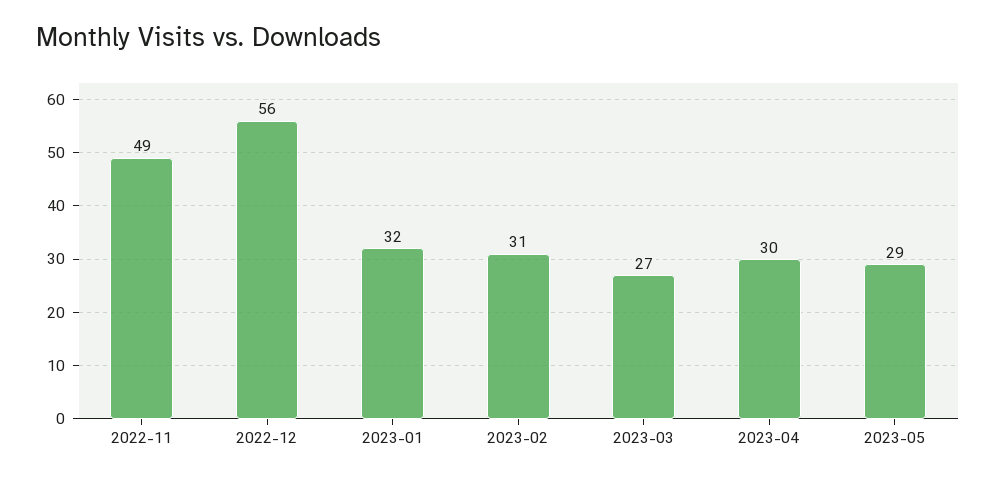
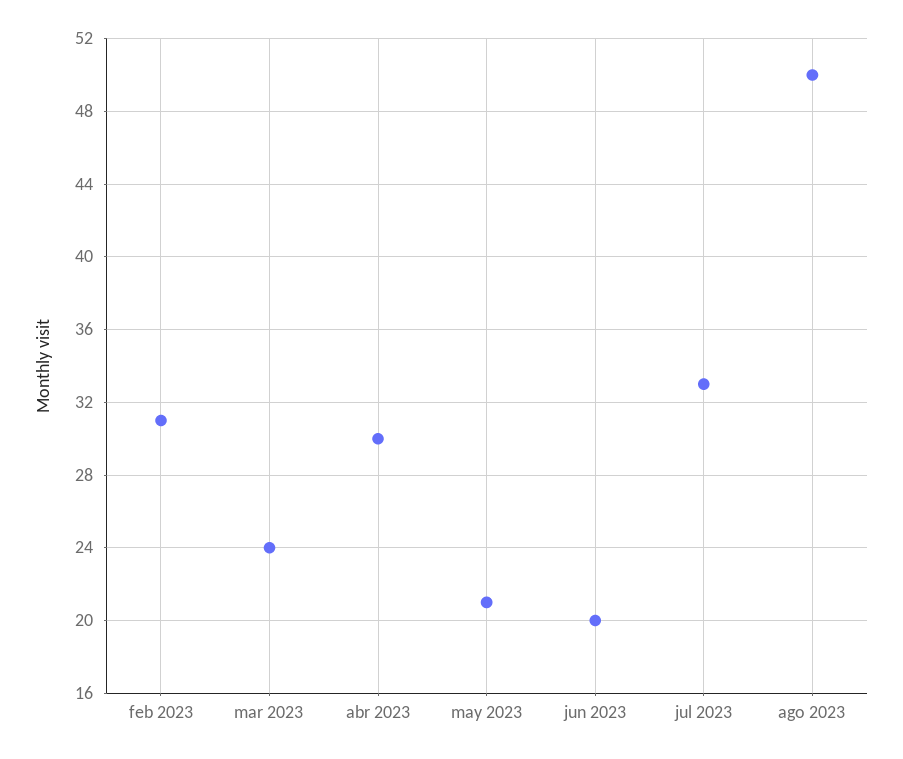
2022-11: 49 -> none
2022-12: 56 -> none
2023-01: 32 -> none
2023-03: 27 -> 24
2023-05: 29 -> 21
jun 2023: none -> 20
jul 2023: none -> 33
ago 2023: none -> 50

